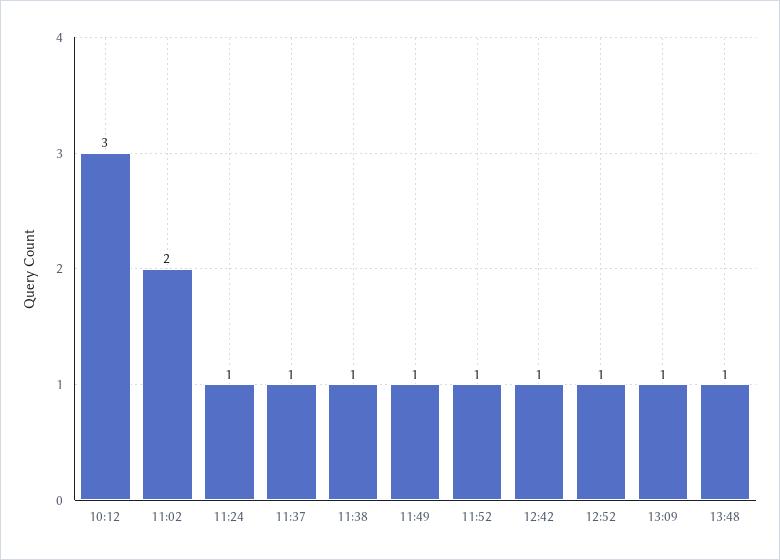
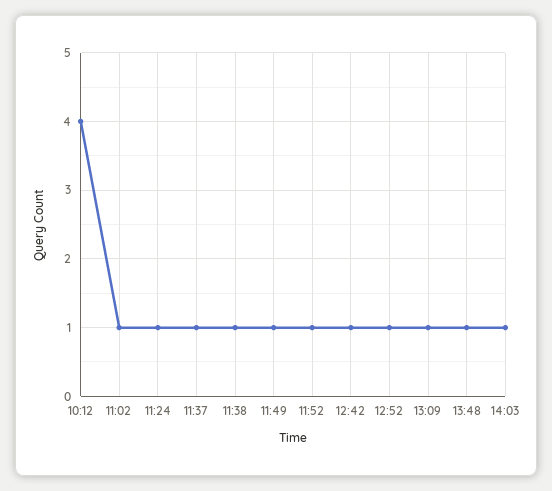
10:12: 3 -> 4
11:02: 2 -> 1
14:03: none -> 1

